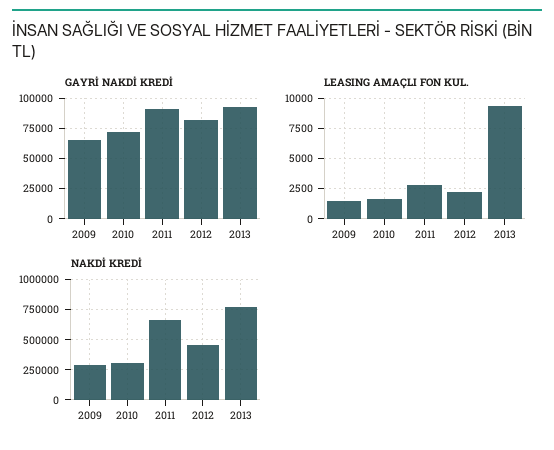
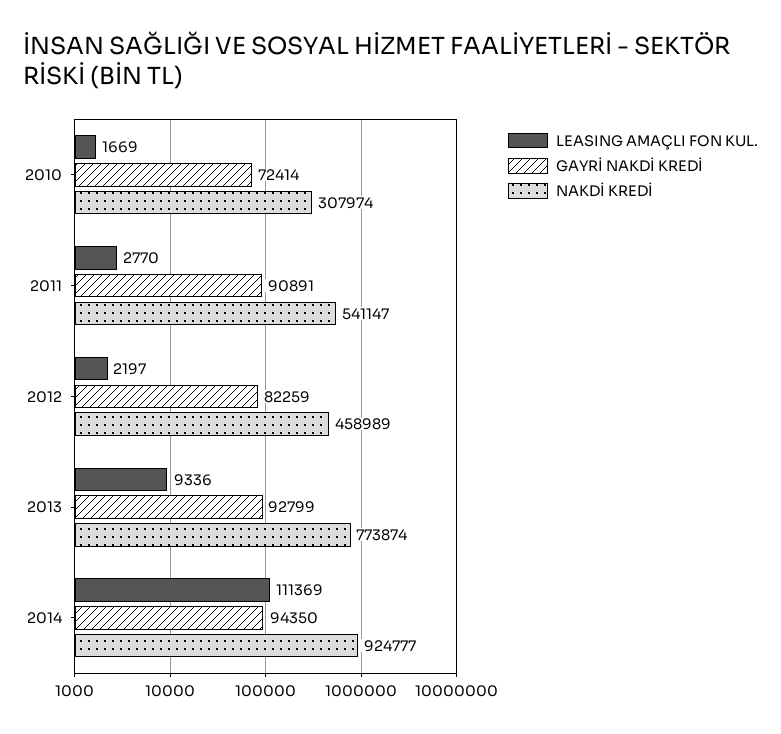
GAYRİ NAKDİ KREDİ, 2009: 65000 -> none
LEASING AMAÇLI FON KUL., 2009: 1500 -> none
NAKDİ KREDİ, 2009: 300000 -> none
NAKDİ KREDİ, 2011: 650000 -> 541147
LEASING AMAÇLI FON KUL., 2014: none -> 111369
GAYRİ NAKDİ KREDİ, 2014: none -> 94350
NAKDİ KREDİ, 2014: none -> 924777

